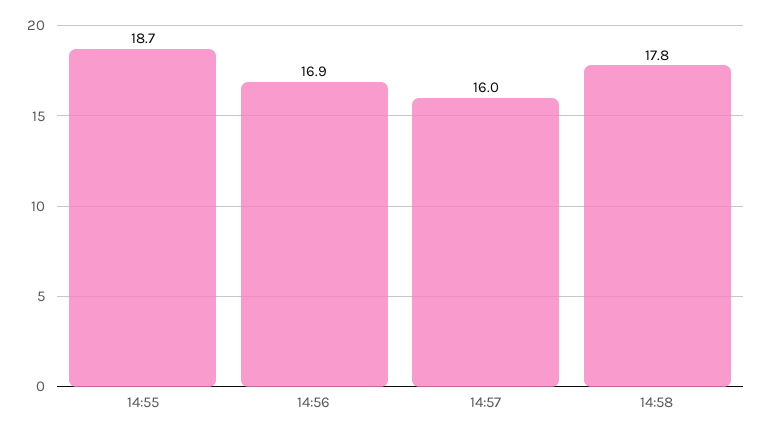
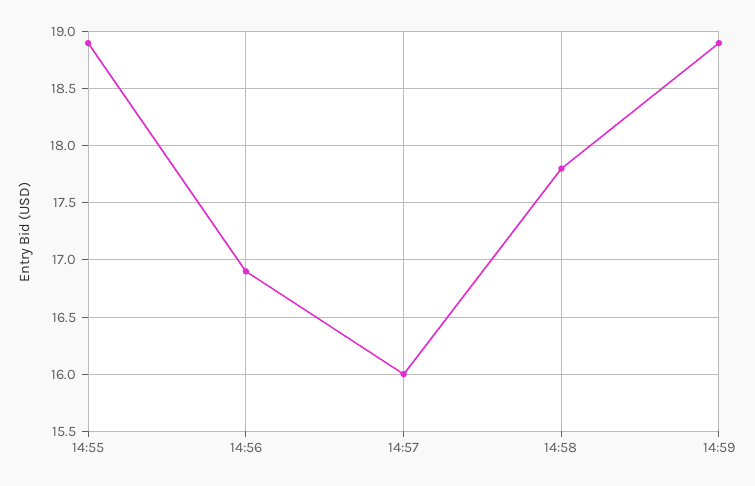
14:55: 18.7 -> 18.9
14:59: none -> 18.9

